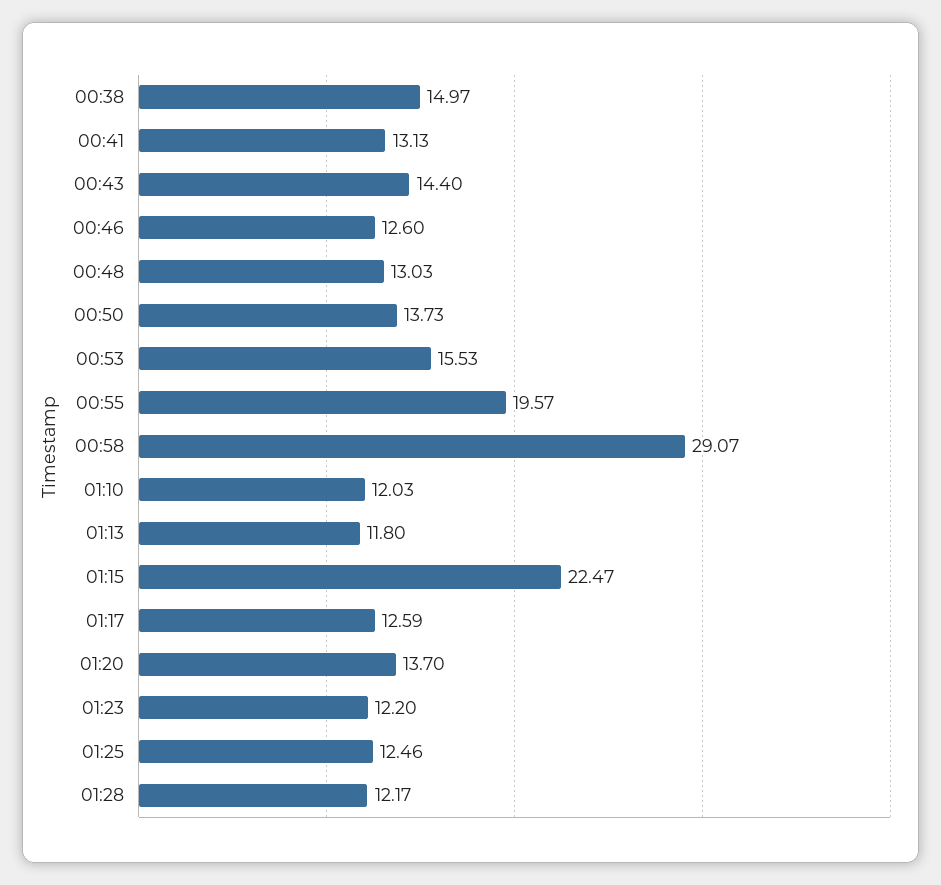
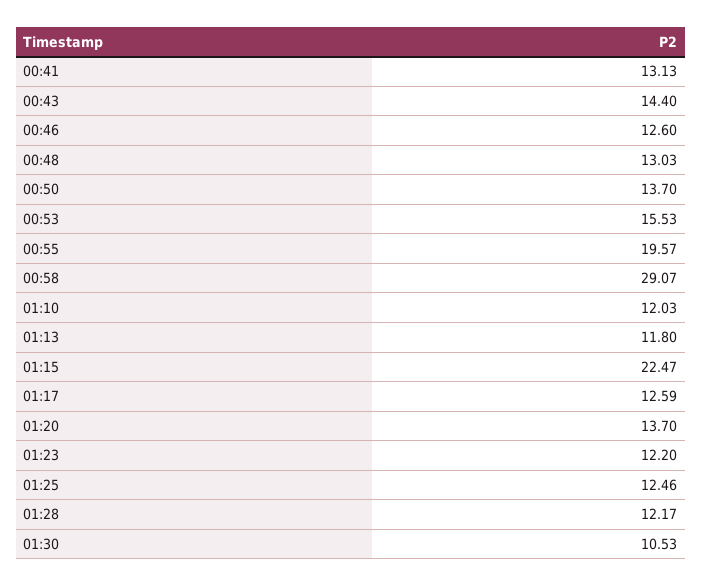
00:38: 14.97 -> none
00:50: 13.73 -> 13.7
01:30: none -> 10.53

